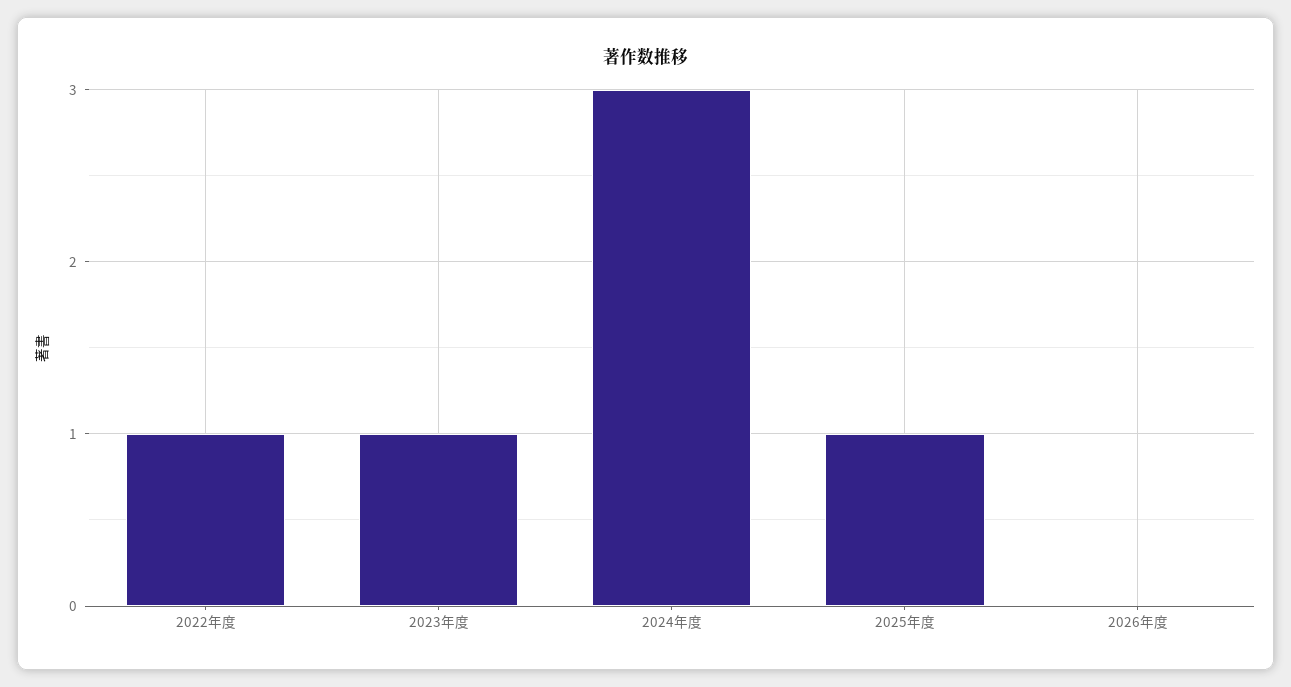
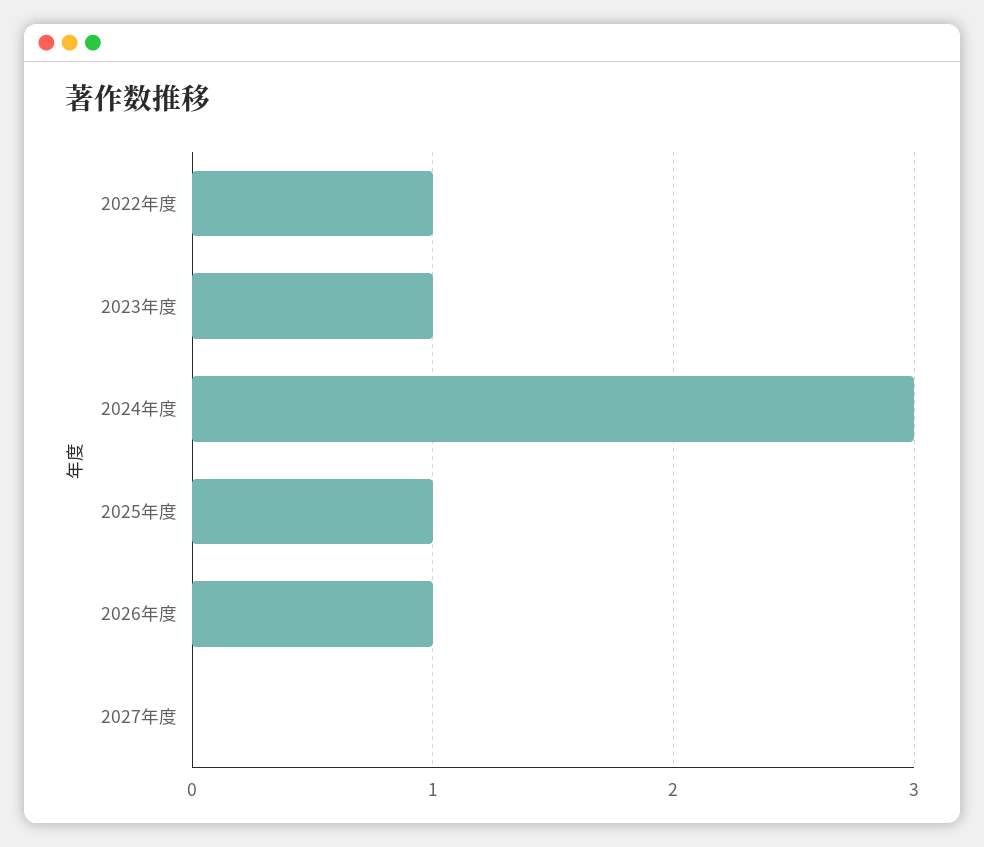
2026年度: 0 -> 1
2027年度: none -> 0

